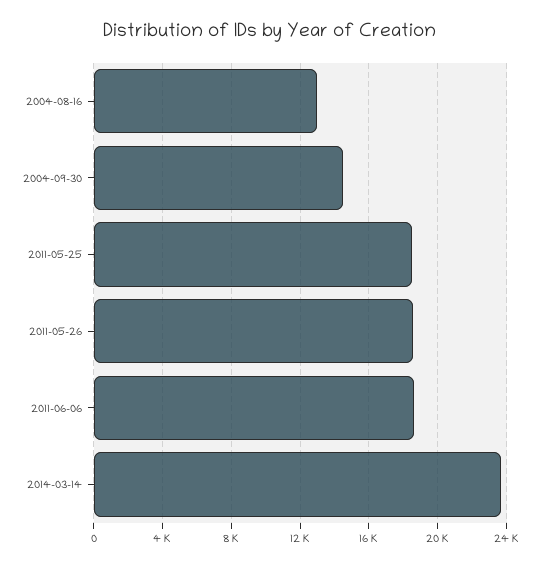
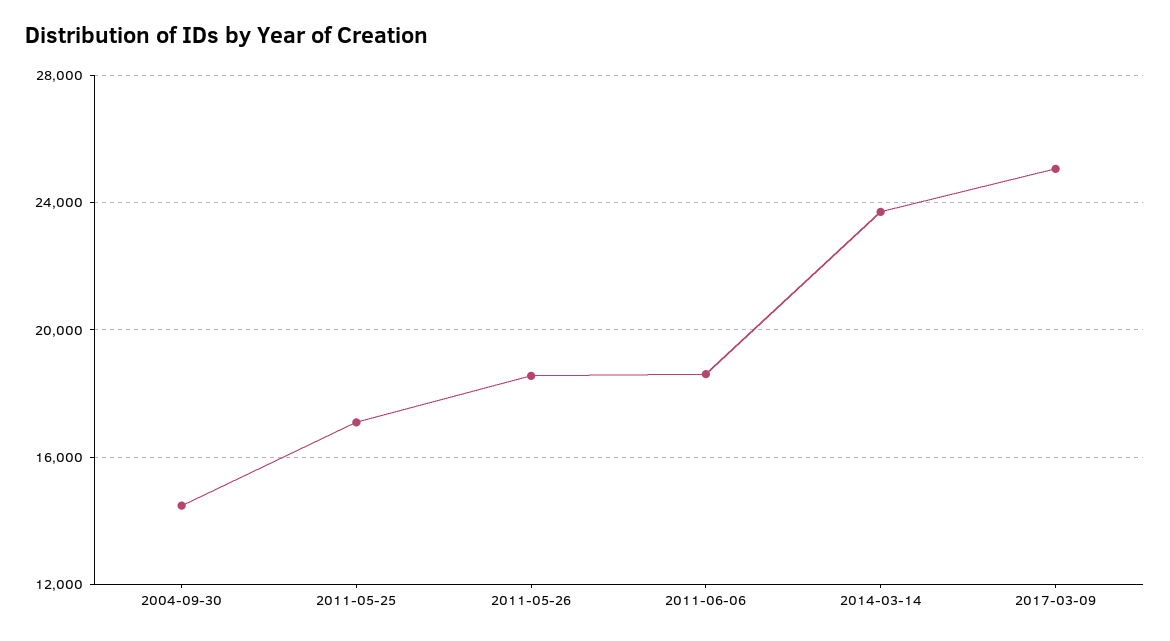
2004-08-16: 13000 -> none
2011-05-25: 18500 -> 17000
2017-03-09: none -> 25000

